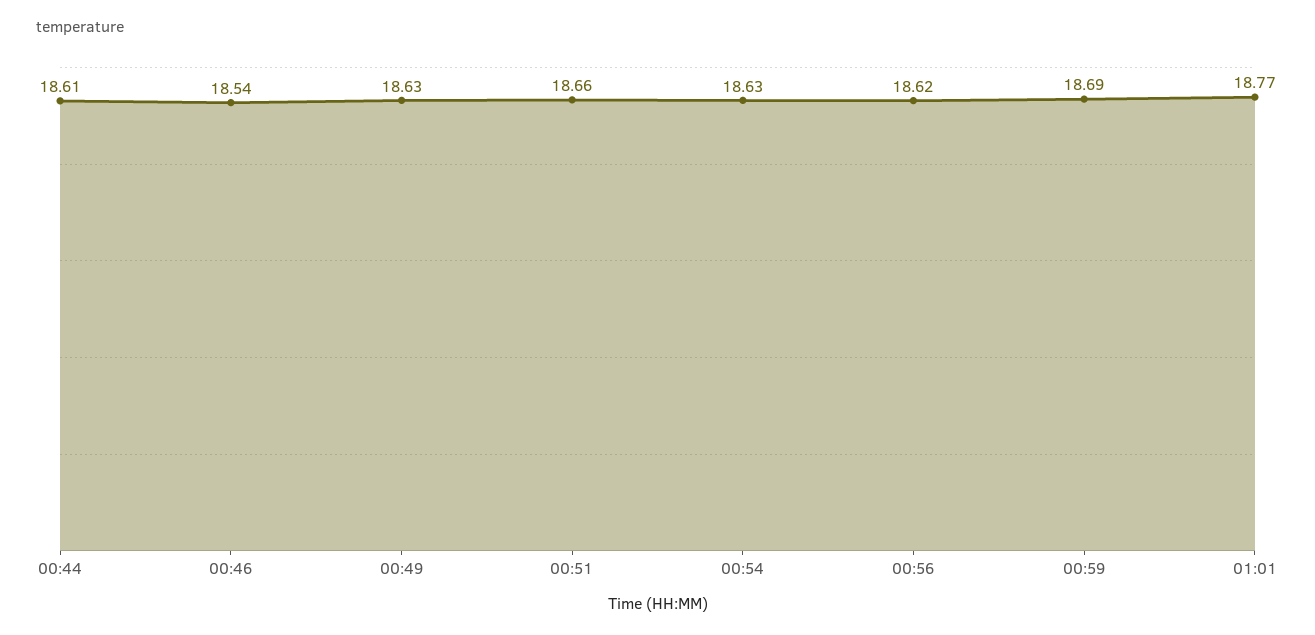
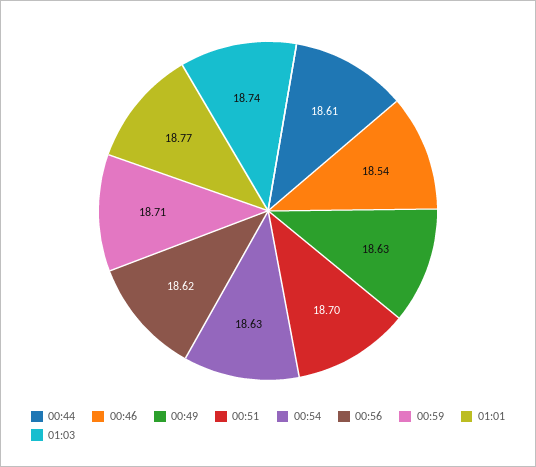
00:51: 18.66 -> 18.7
00:59: 18.69 -> 18.71
01:03: none -> 18.74

